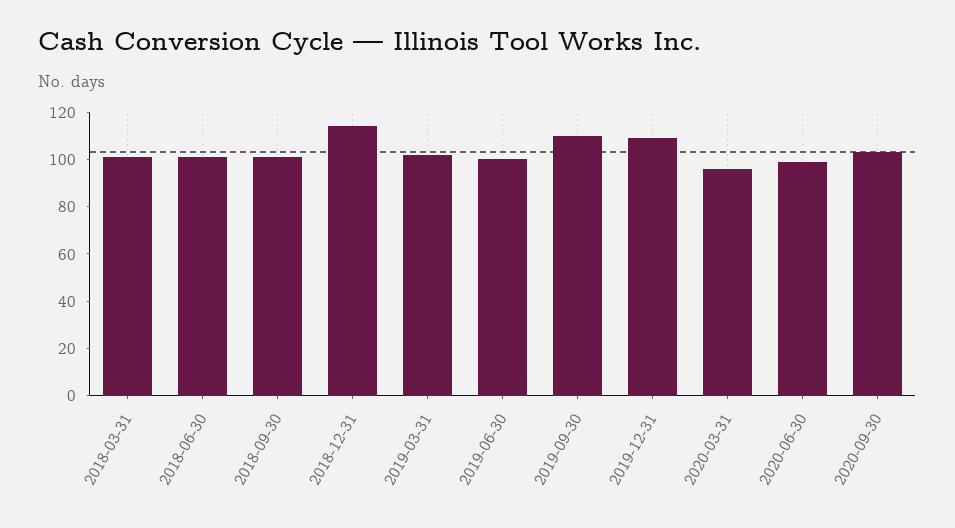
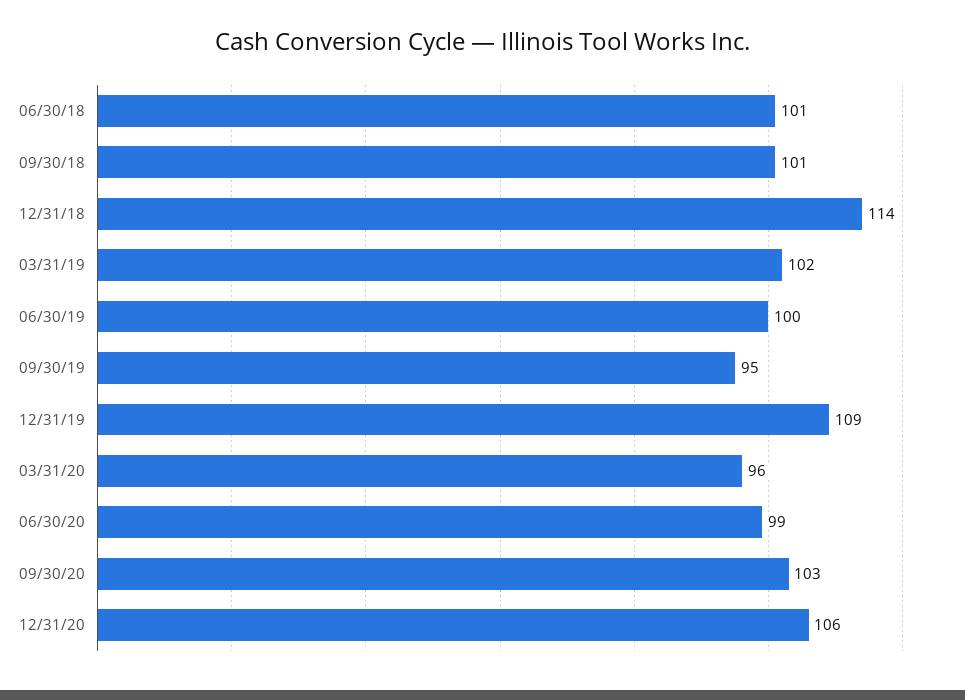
2018-03-31: 100 -> none
2019-09-30: 110 -> 95
12/31/20: none -> 106

